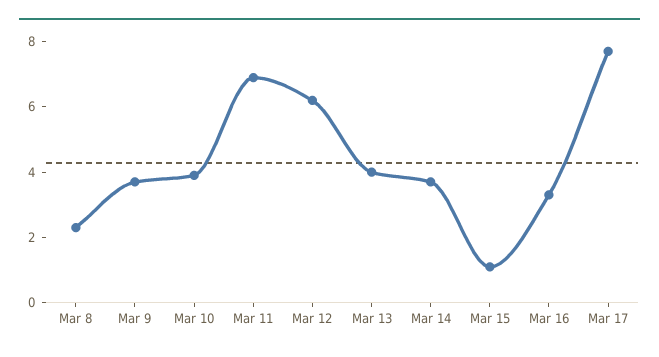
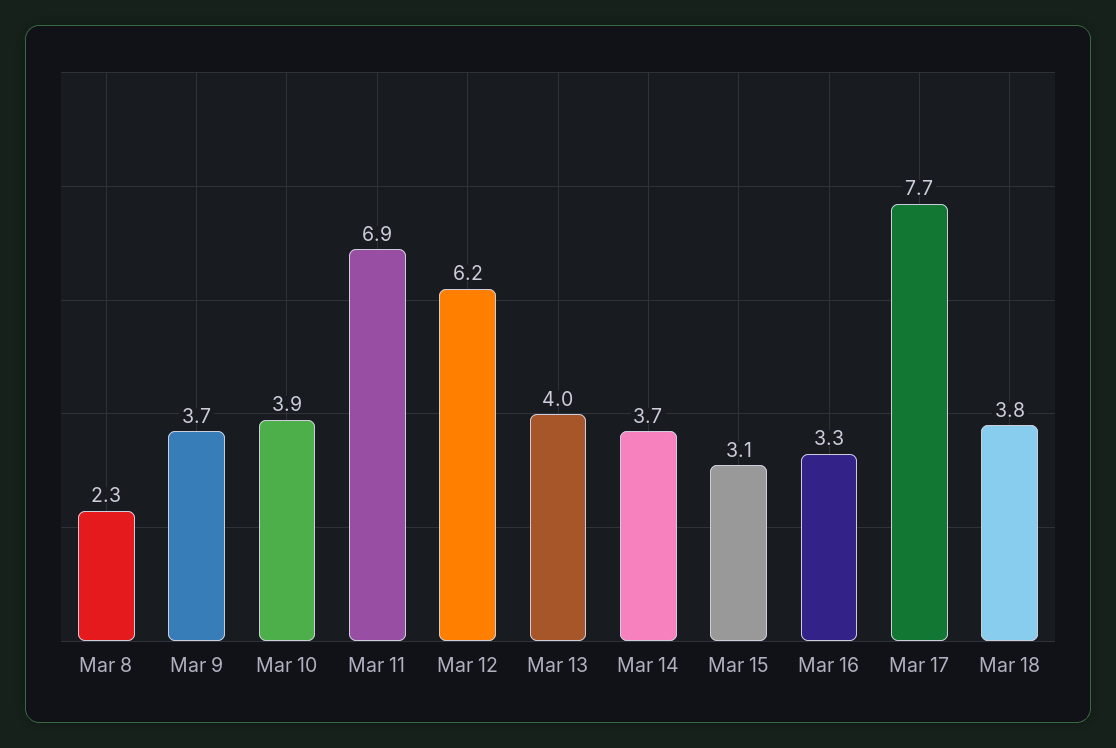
Mar 15: 1 -> 3.1
Mar 18: none -> 3.8

